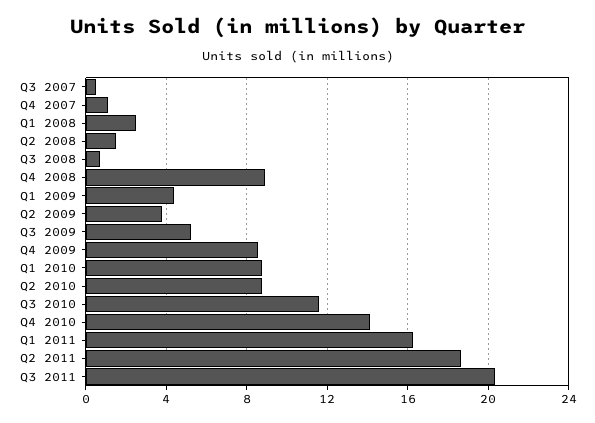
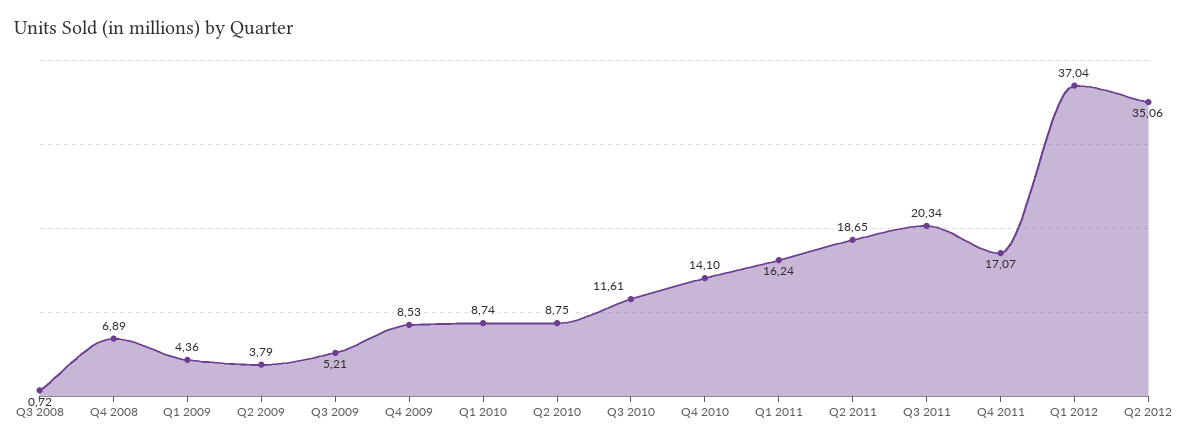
Q3 2007: 0.5 -> none
Q4 2007: 1 -> none
Q1 2008: 2.5 -> none
Q2 2008: 1.5 -> none
Q4 2008: 9 -> 6.89
Q4 2011: none -> 17.07
Q1 2012: none -> 37.04
Q2 2012: none -> 35.06

